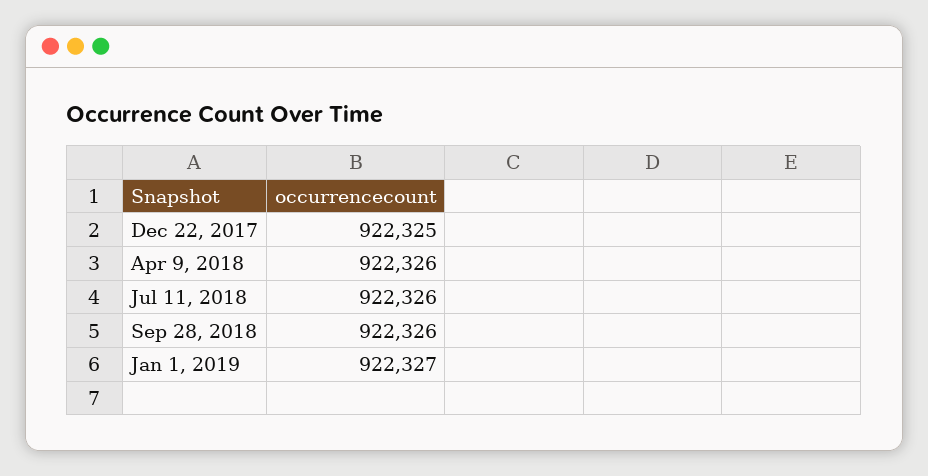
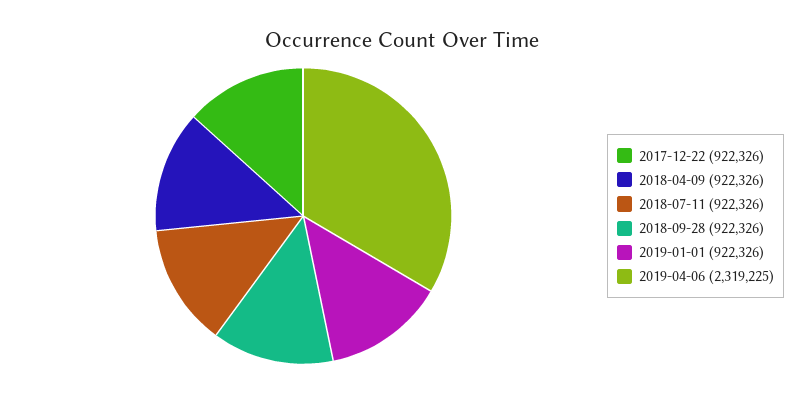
Dec 22, 2017: 922325 -> 922326
Jan 1, 2019: 922327 -> 922326
2019-04-06: none -> 2319225

